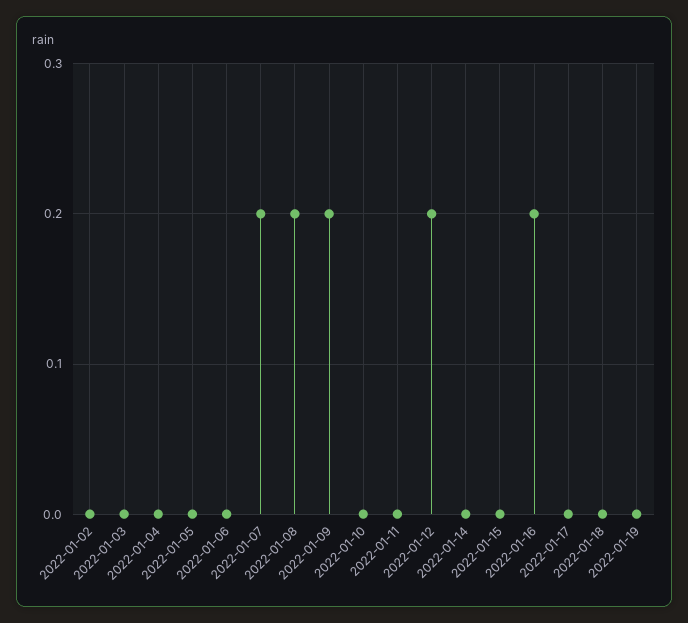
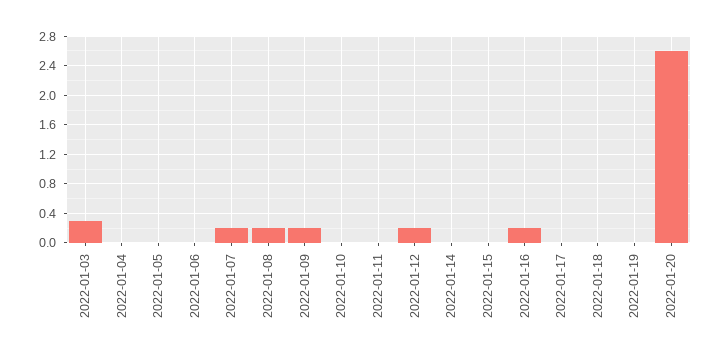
2022-01-02: 0 -> none
2022-01-03: 0 -> 0.3
2022-01-20: none -> 2.6

